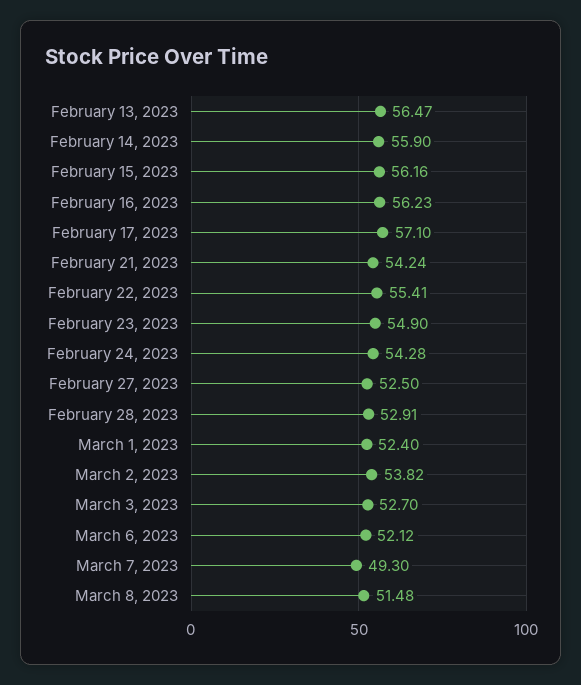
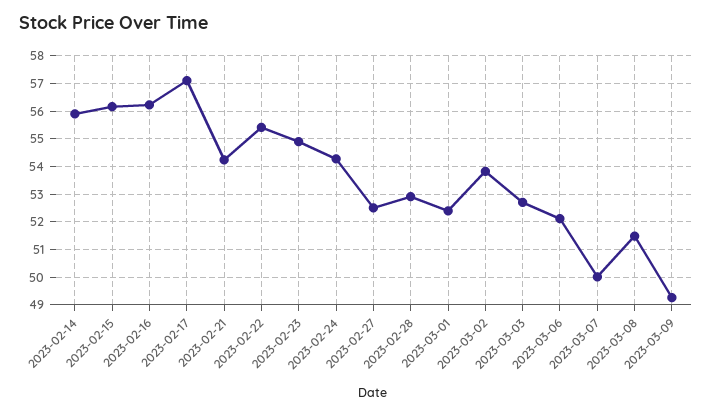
February 13, 2023: 56.47 -> none
March 7, 2023: 49.3 -> 50
2023-03-09: none -> 49.25

